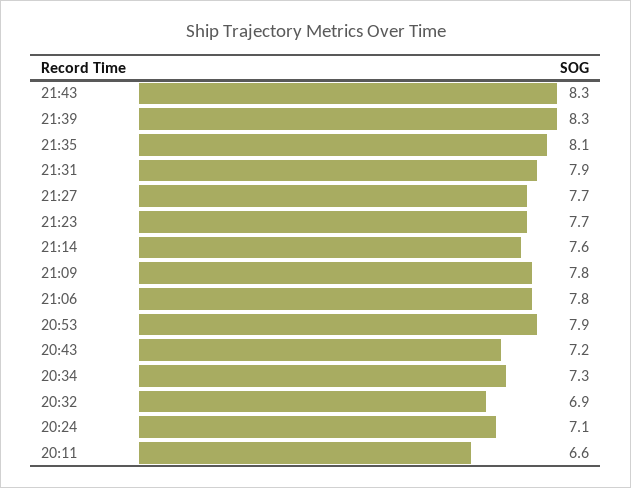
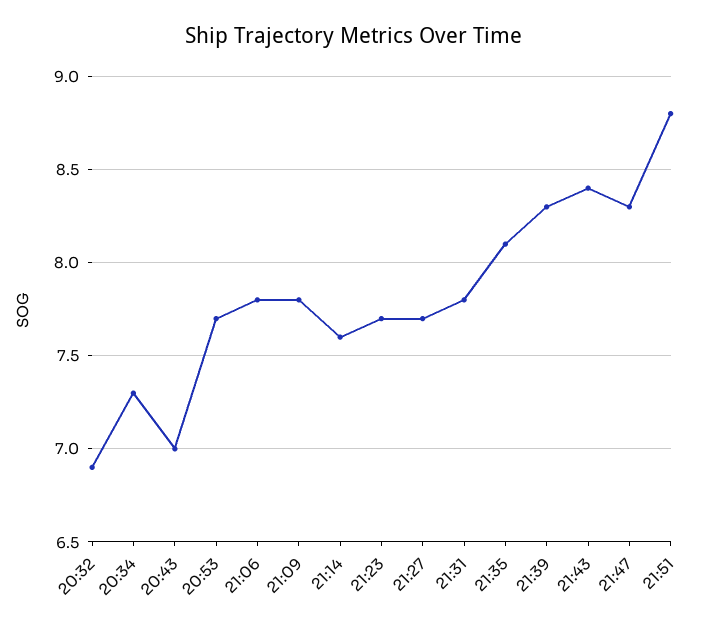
21:43: 8.3 -> 8.4
21:31: 7.9 -> 7.8
20:53: 7.9 -> 7.7
20:43: 7.2 -> 7
20:24: 7.1 -> none
20:11: 6.6 -> none
21:47: none -> 8.3
21:51: none -> 8.8

